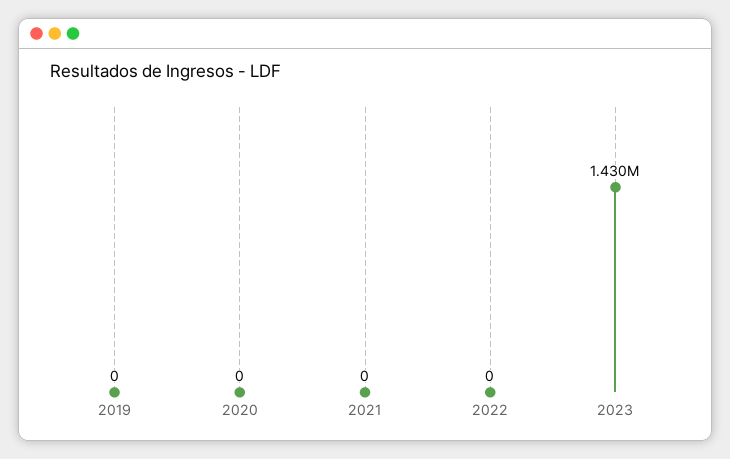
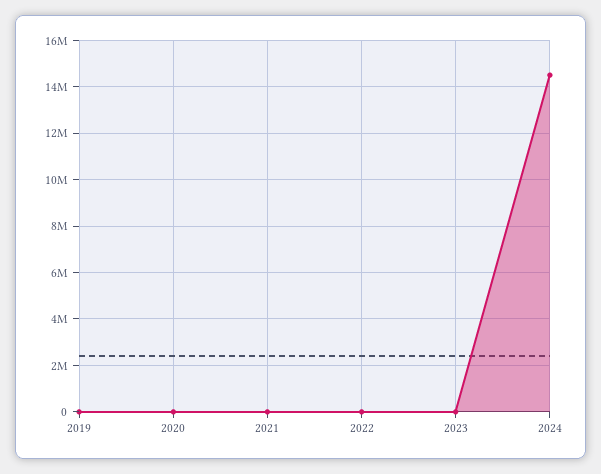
2023: 1430000 -> 0
2024: none -> 14500000

